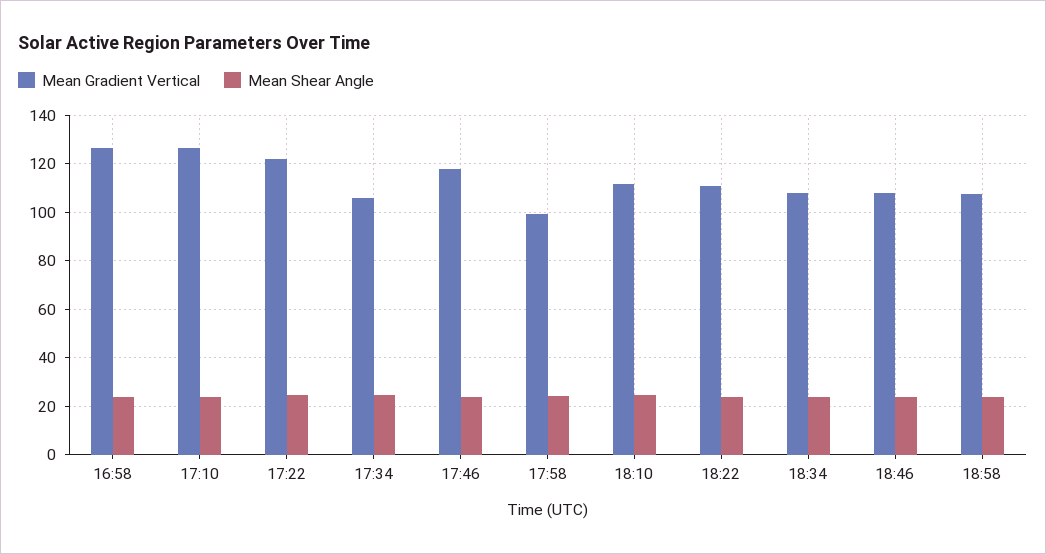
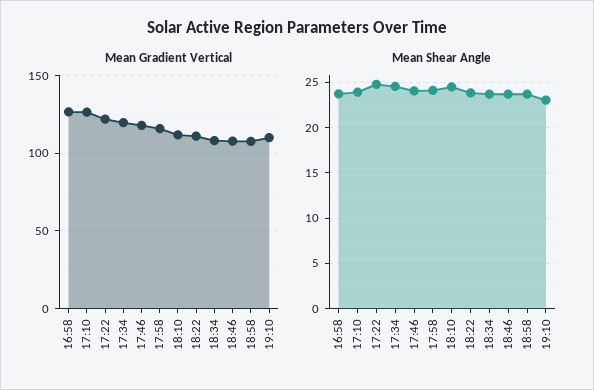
Mean Gradient Vertical, 17:34: 105 -> 120
Mean Gradient Vertical, 17:58: 100 -> 115
Mean Gradient Vertical, 19:10: none -> 110
Mean Shear Angle, 19:10: none -> 23

